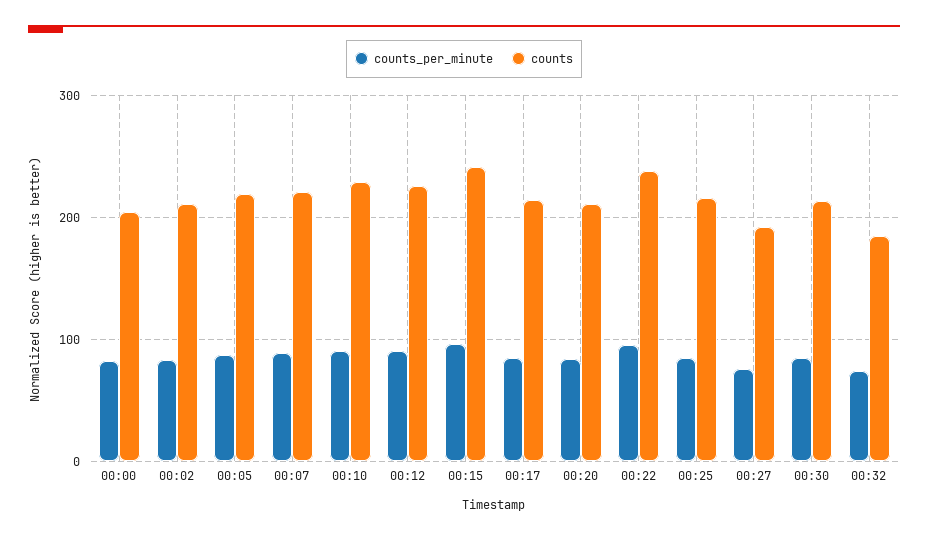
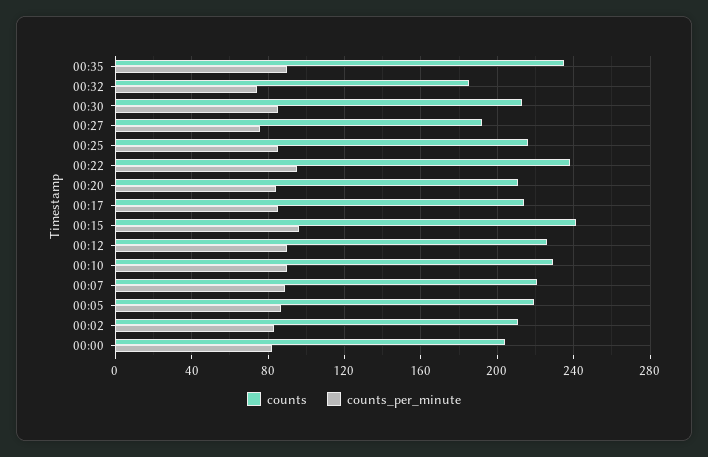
counts, 00:35: none -> 235
counts_per_minute, 00:35: none -> 90

